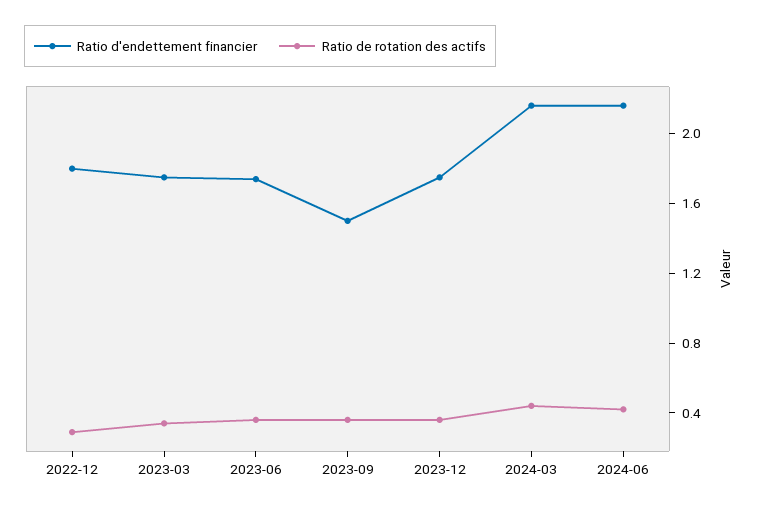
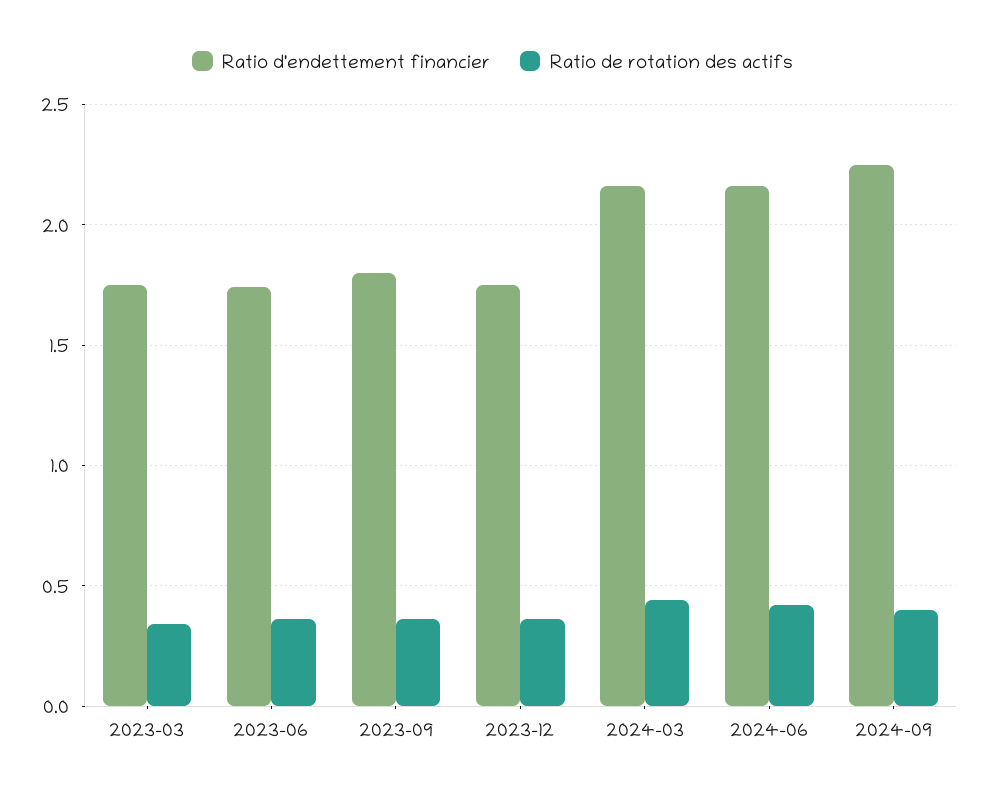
Ratio d'endettement financier, 2022-12: 1.8 -> none
Ratio de rotation des actifs, 2022-12: 0.3 -> none
Ratio d'endettement financier, 2023-09: 1.5 -> 1.8
Ratio d'endettement financier, 2024-09: none -> 2.25
Ratio de rotation des actifs, 2024-09: none -> 0.4

